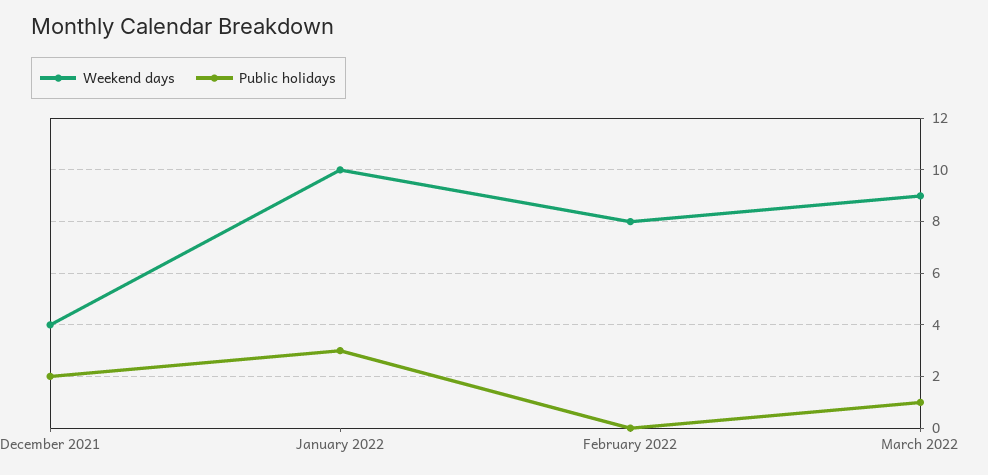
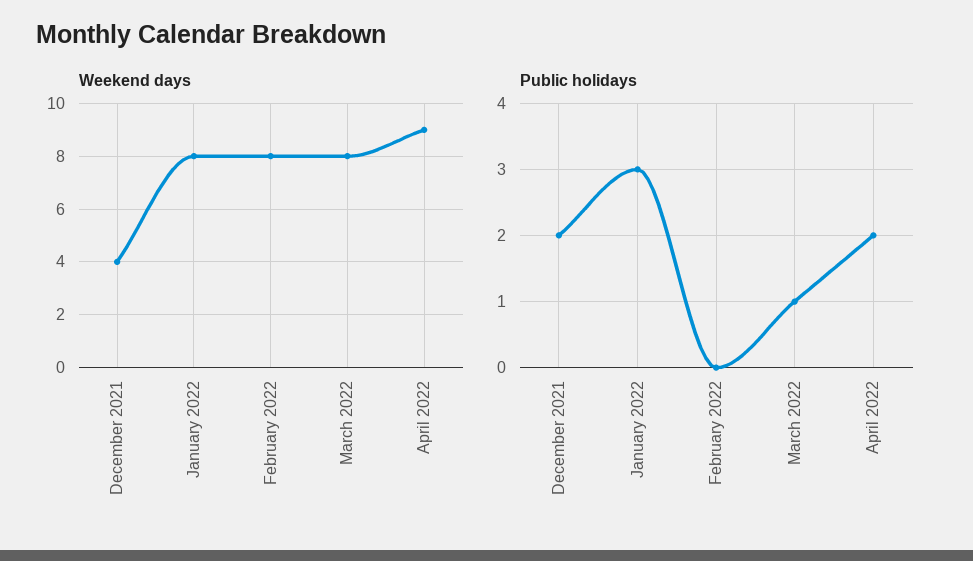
Weekend days, January 2022: 10 -> 8
Weekend days, March 2022: 9 -> 8
Weekend days, April 2022: none -> 9
Public holidays, April 2022: none -> 2

